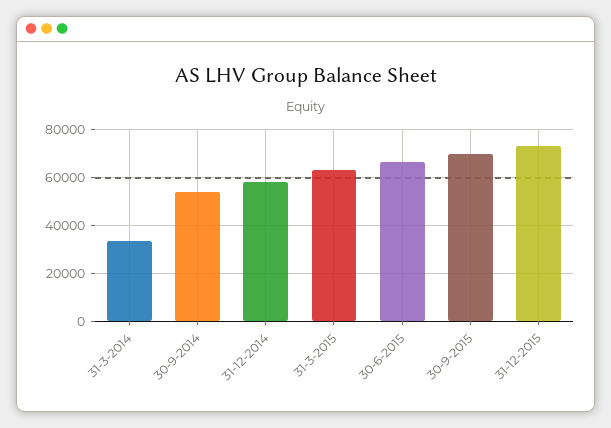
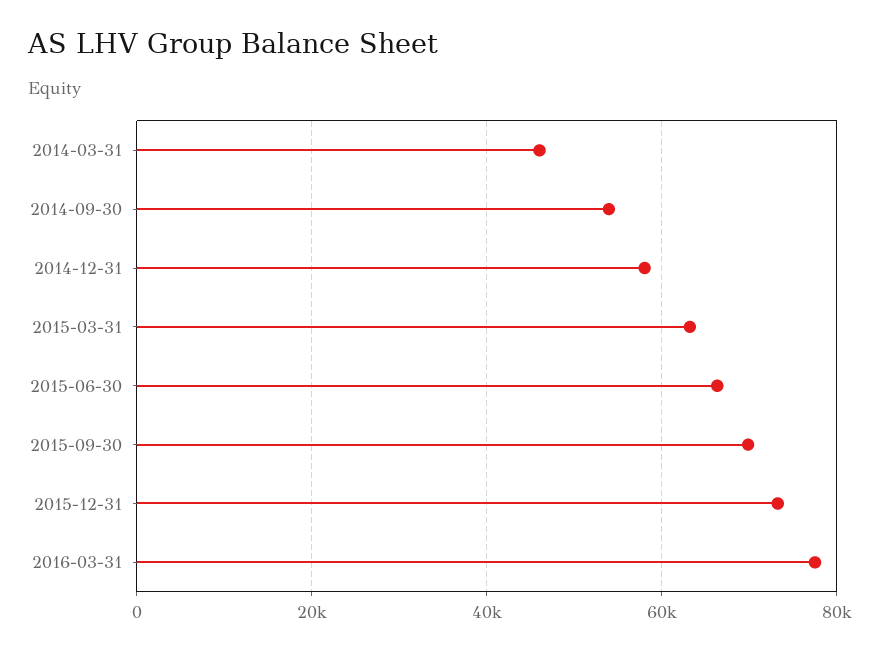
31-3-2014: 35000 -> 46000
2016-03-31: none -> 78000

